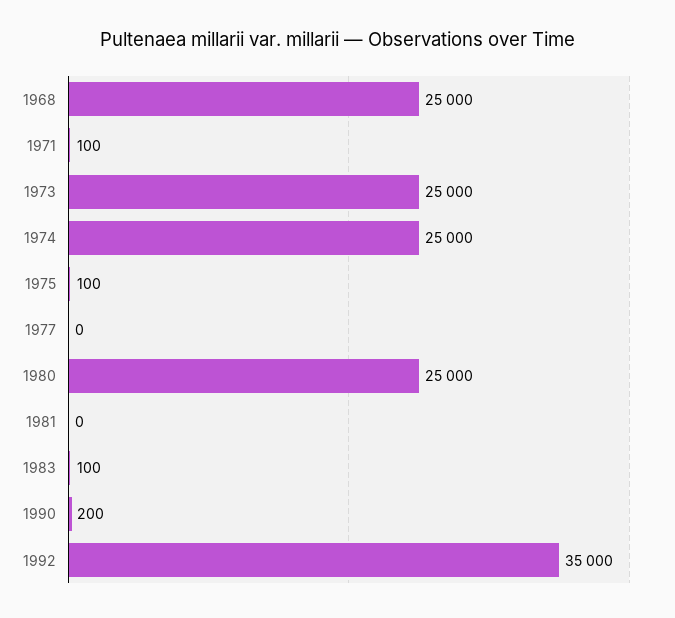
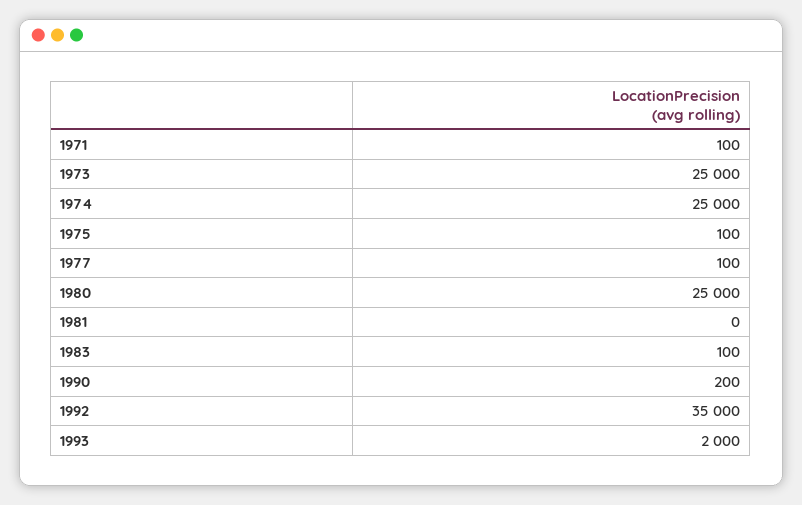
1968: 25000 -> none
1977: 0 -> 100
1993: none -> 2000

